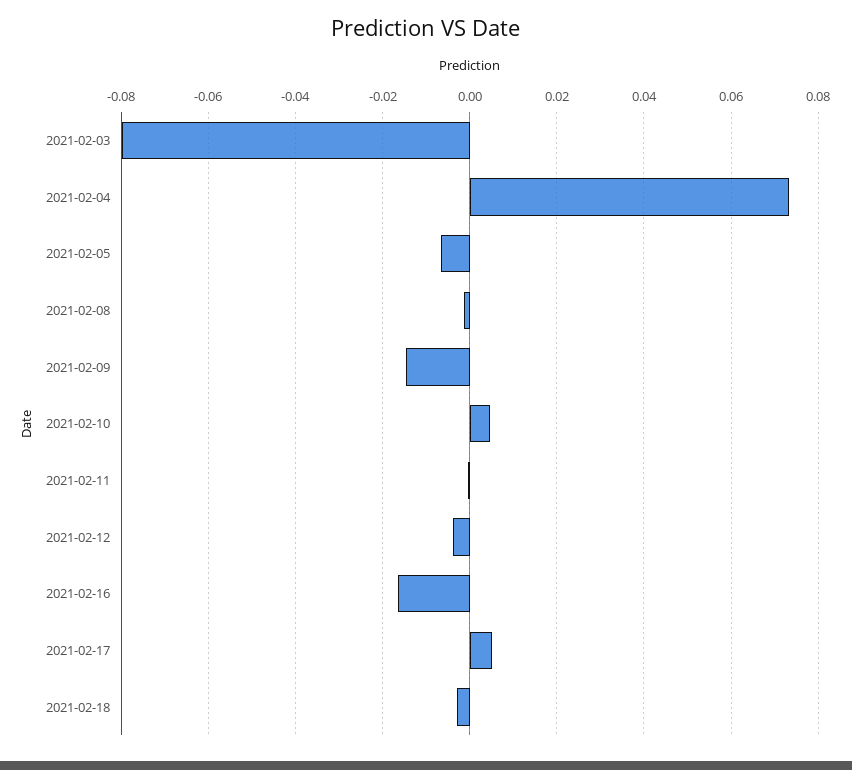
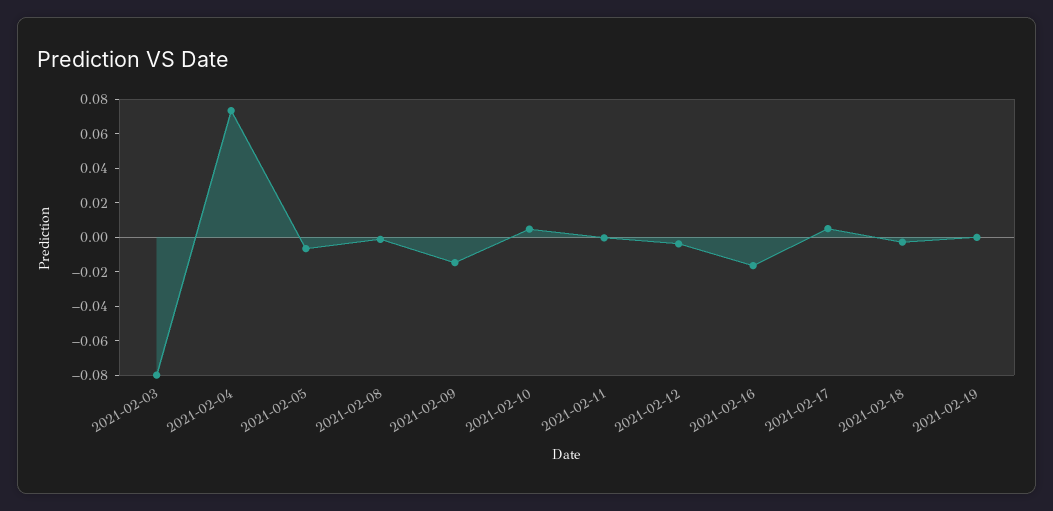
2021-02-19: none -> 0

